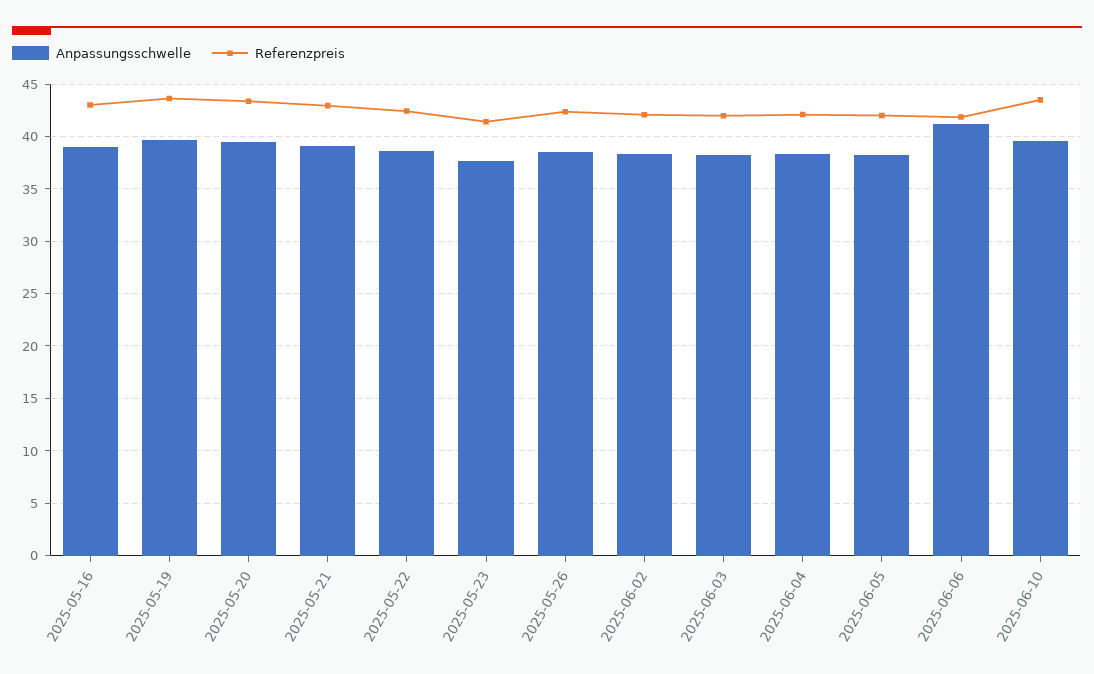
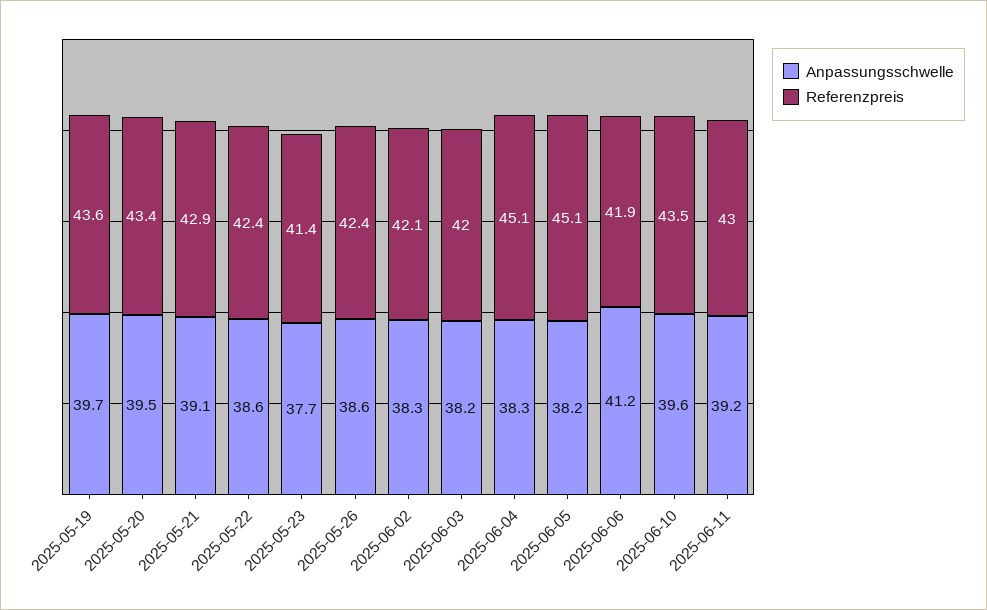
Anpassungsschwelle, 2025-05-16: 39 -> none
Referenzpreis, 2025-05-16: 43 -> none
Referenzpreis, 2025-06-04: 42 -> 45.1
Referenzpreis, 2025-06-05: 42 -> 45.1
Anpassungsschwelle, 2025-06-11: none -> 39.2
Referenzpreis, 2025-06-11: none -> 43

